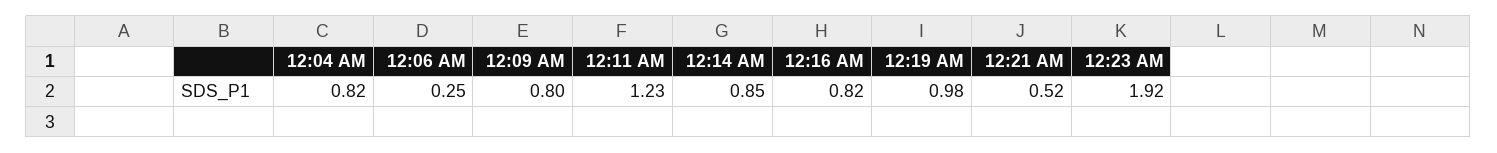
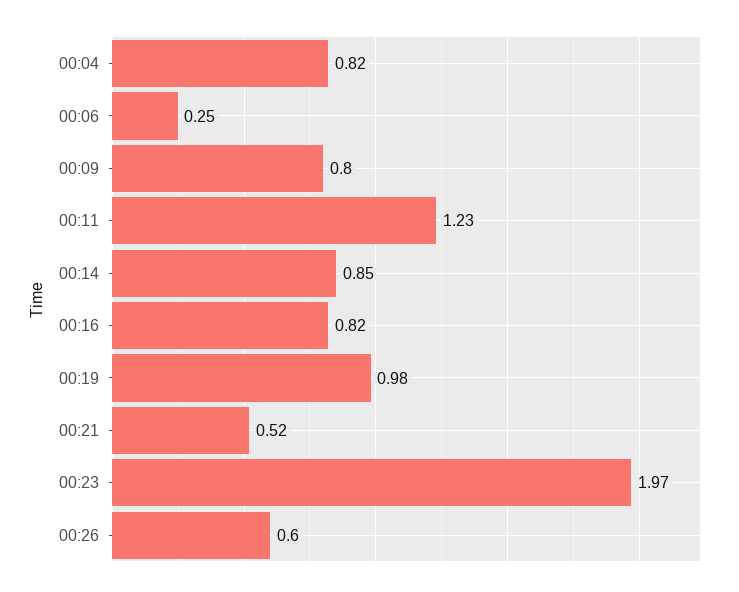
12:23 AM: 1.92 -> 1.97
00:26: none -> 0.6

